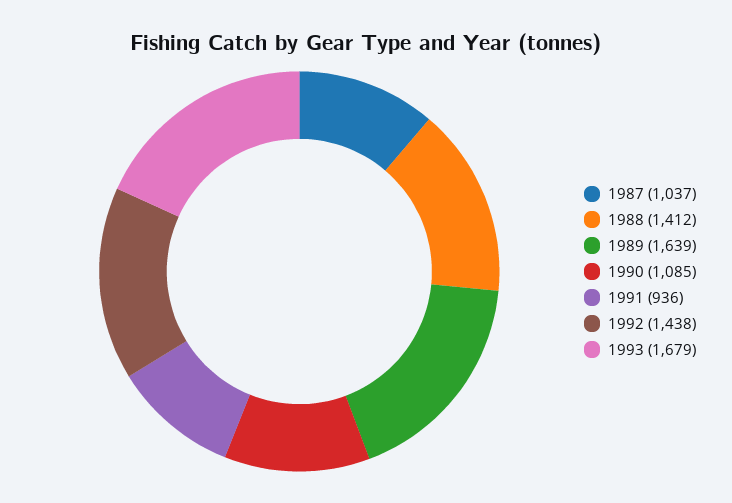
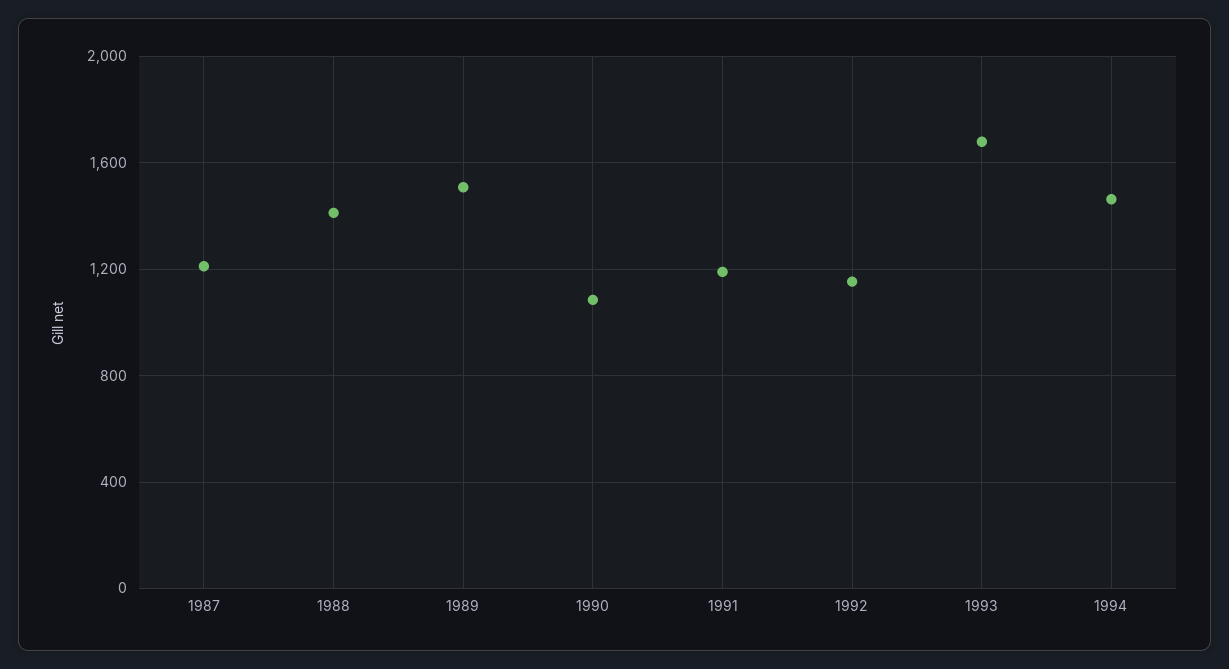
1987: 1037 -> 1200
1989: 1639 -> 1500
1991: 936 -> 1200
1992: 1438 -> 1150
1994: none -> 1450

